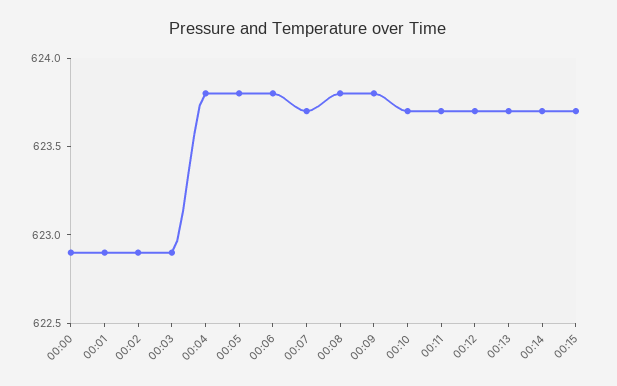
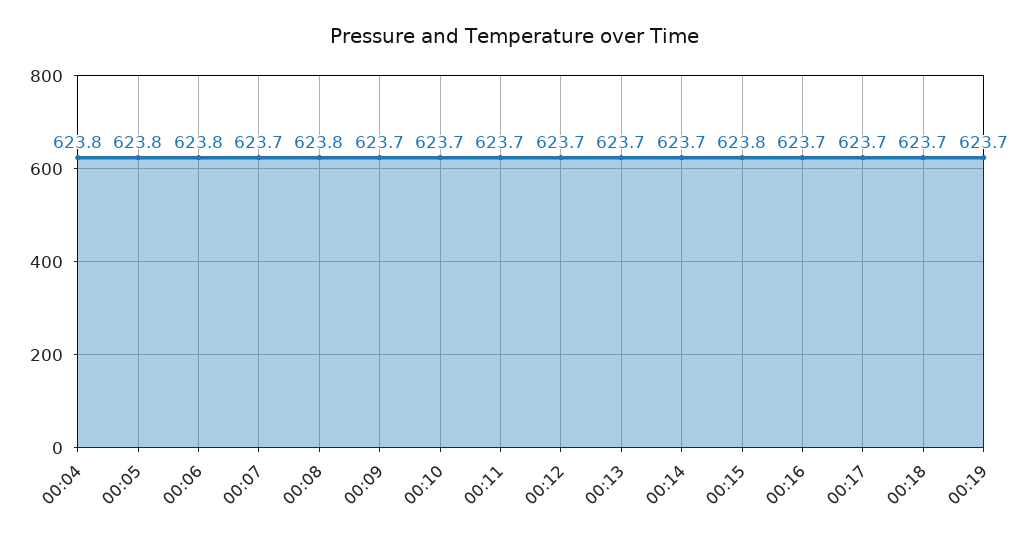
00:00: 622.9 -> none
00:01: 622.9 -> none
00:02: 622.9 -> none
00:03: 622.9 -> none
00:09: 623.8 -> 623.7
00:15: 623.7 -> 623.8
00:16: none -> 623.7
00:17: none -> 623.7
00:18: none -> 623.7
00:19: none -> 623.7

